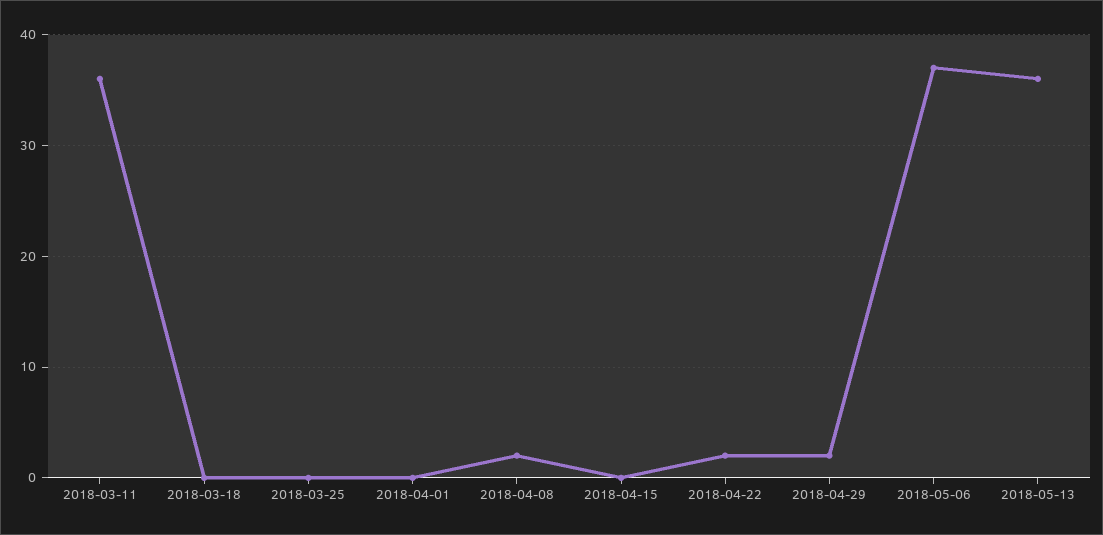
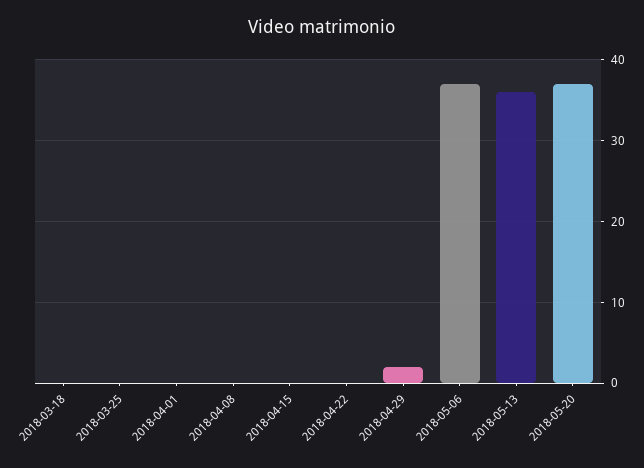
2018-03-11: 36 -> none
2018-04-08: 2 -> 0
2018-04-22: 2 -> 0
2018-05-20: none -> 37

